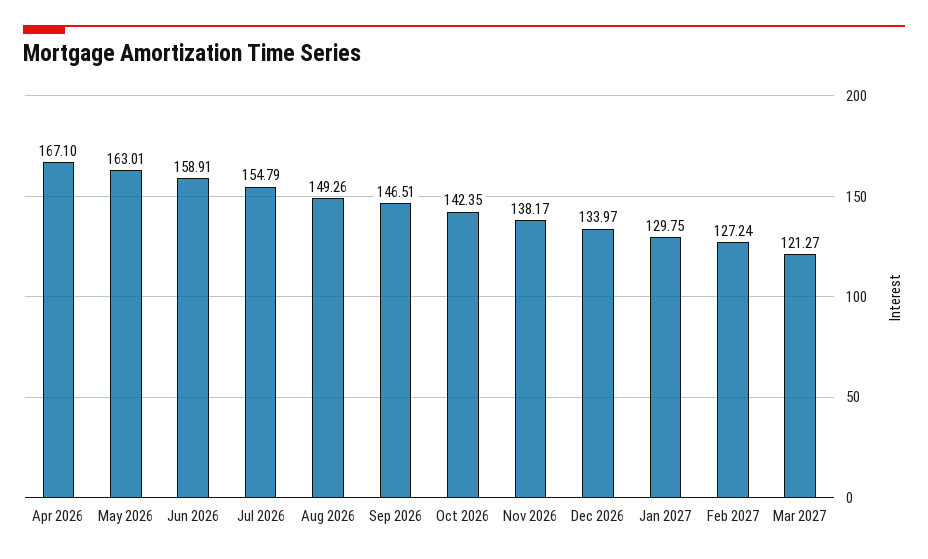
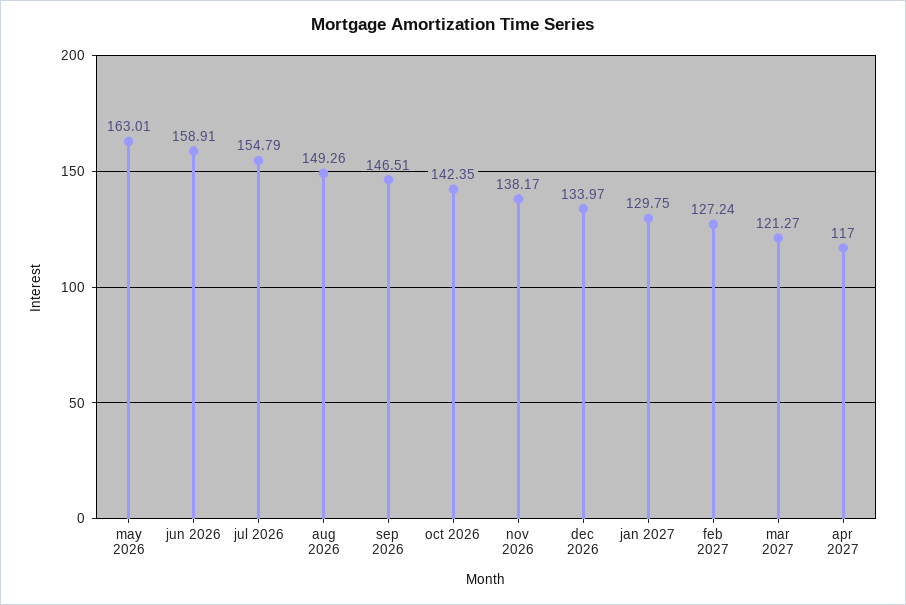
Apr 2026: 167.1 -> none
apr 2027: none -> 117

